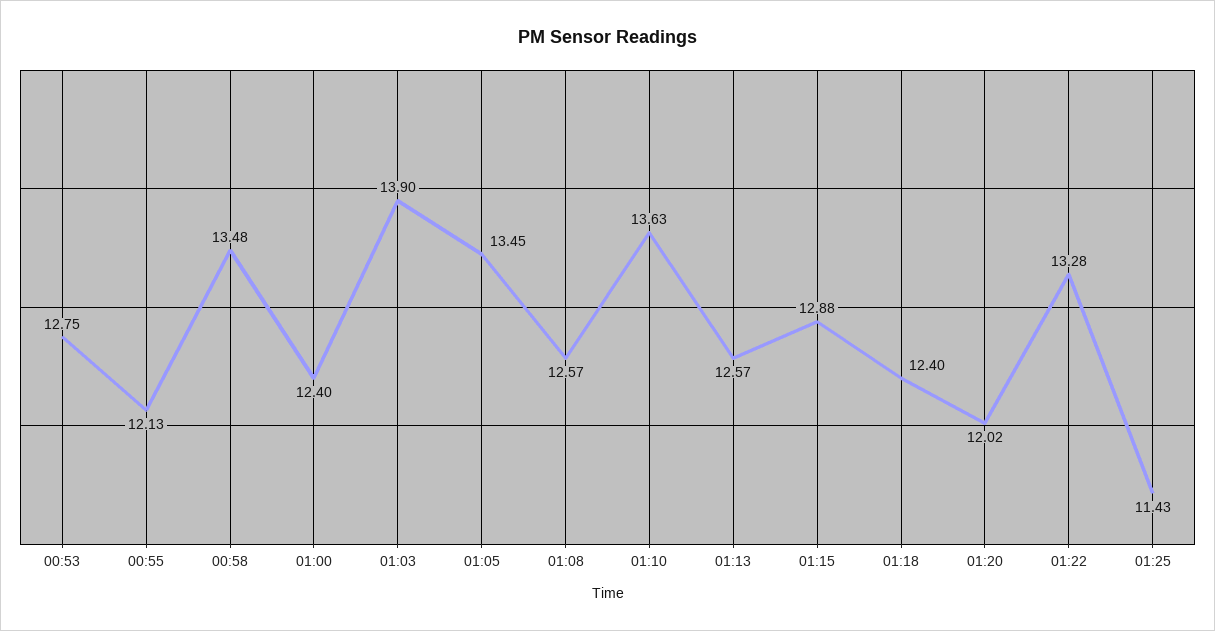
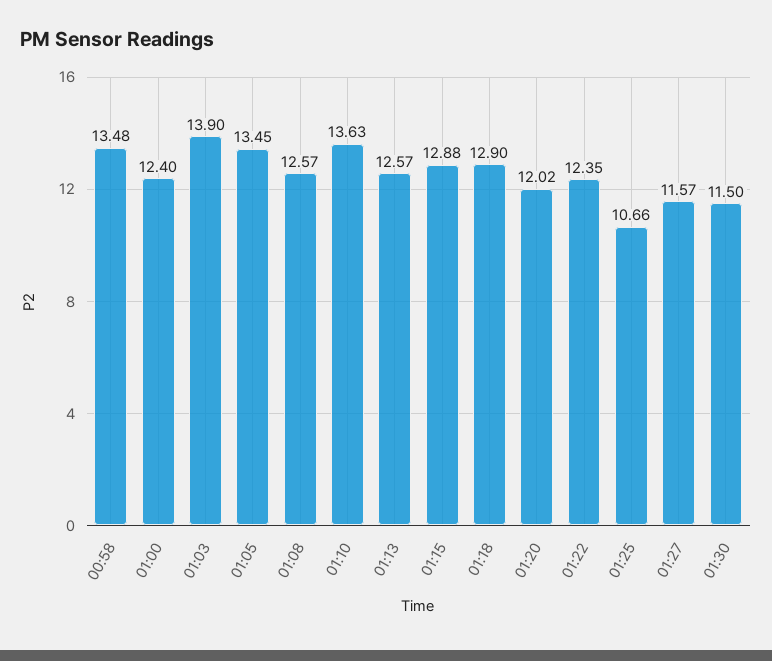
00:53: 12.75 -> none
00:55: 12.13 -> none
01:18: 12.4 -> 12.9
01:22: 13.28 -> 12.35
01:25: 11.43 -> 10.66
01:27: none -> 11.57
01:30: none -> 11.5

